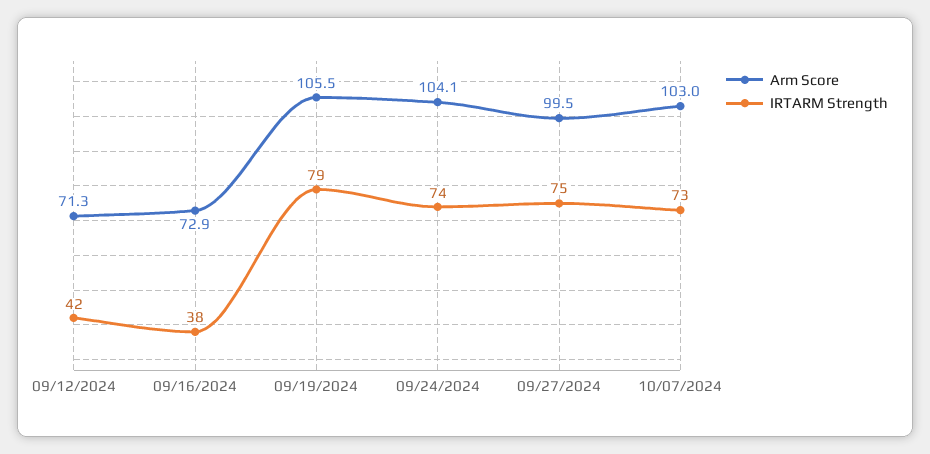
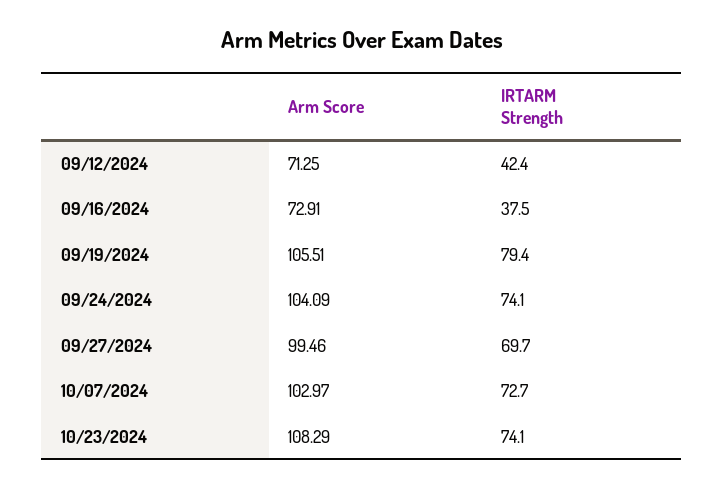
IRTARM Strength, 09/27/2024: 75 -> 69.7
Arm Score, 10/23/2024: none -> 108.29
IRTARM Strength, 10/23/2024: none -> 74.1

